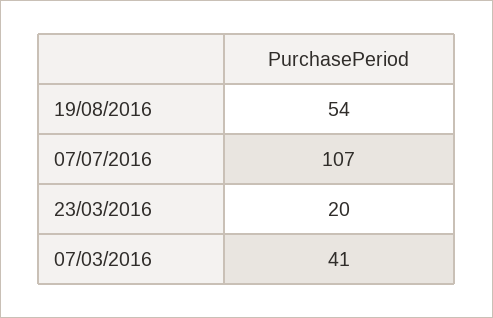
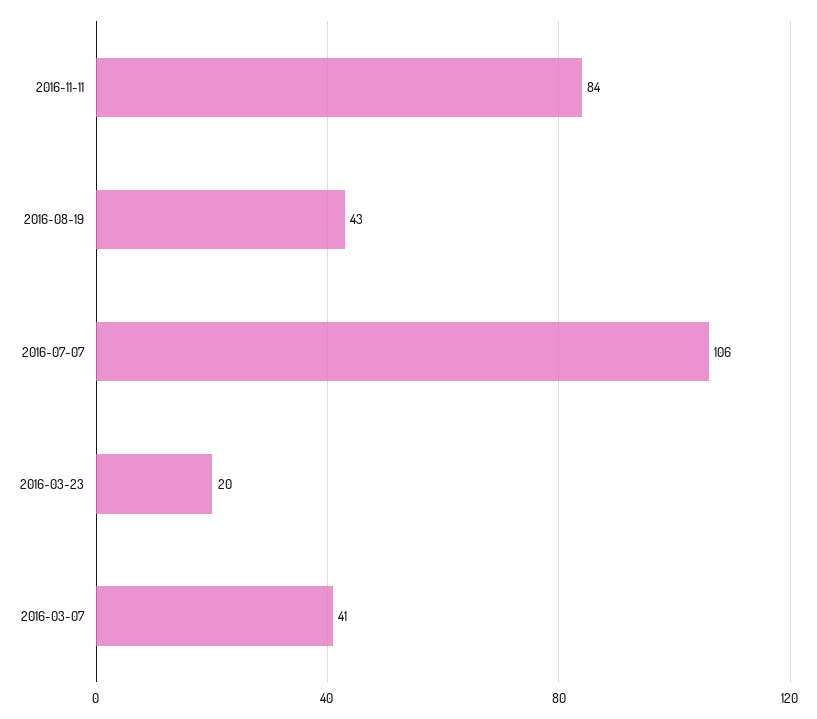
19/08/2016: 54 -> 43
07/07/2016: 107 -> 106
2016-11-11: none -> 84

